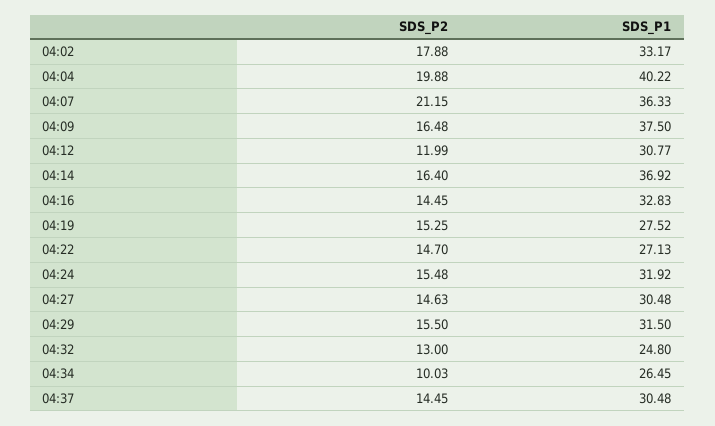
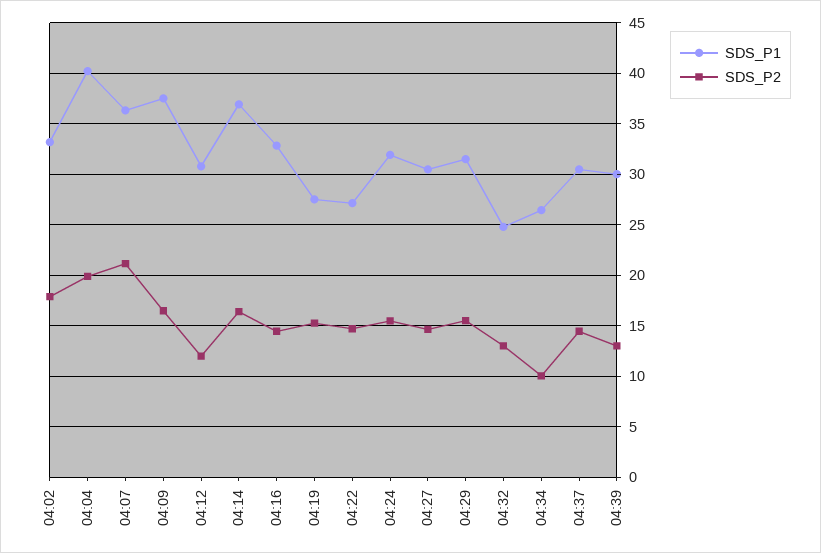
SDS_P1, 04:39: none -> 30
SDS_P2, 04:39: none -> 13

